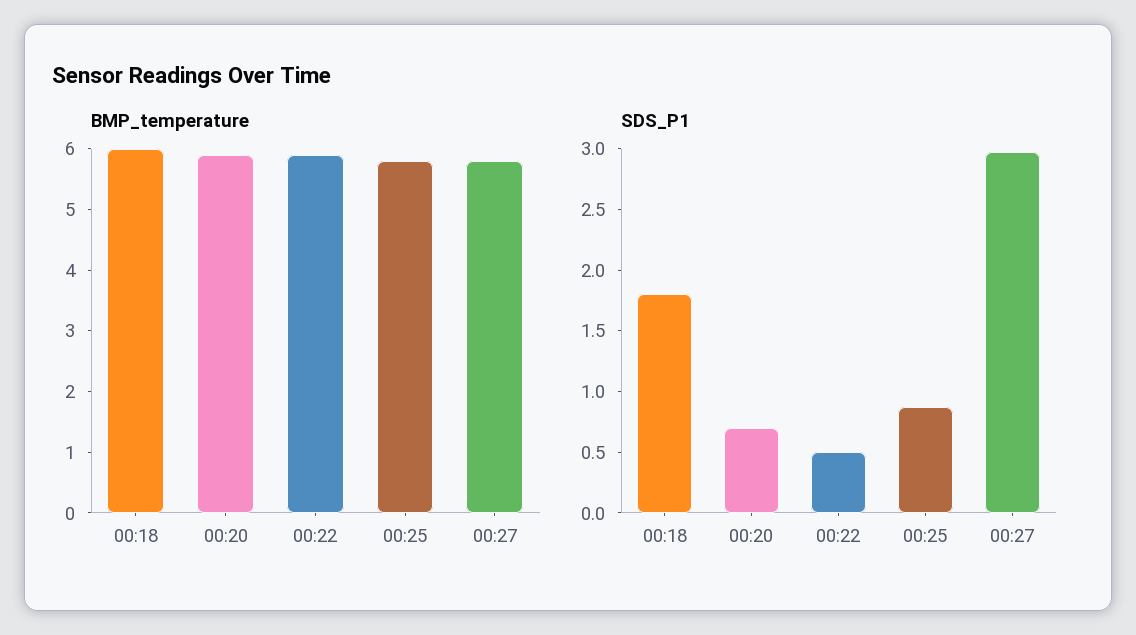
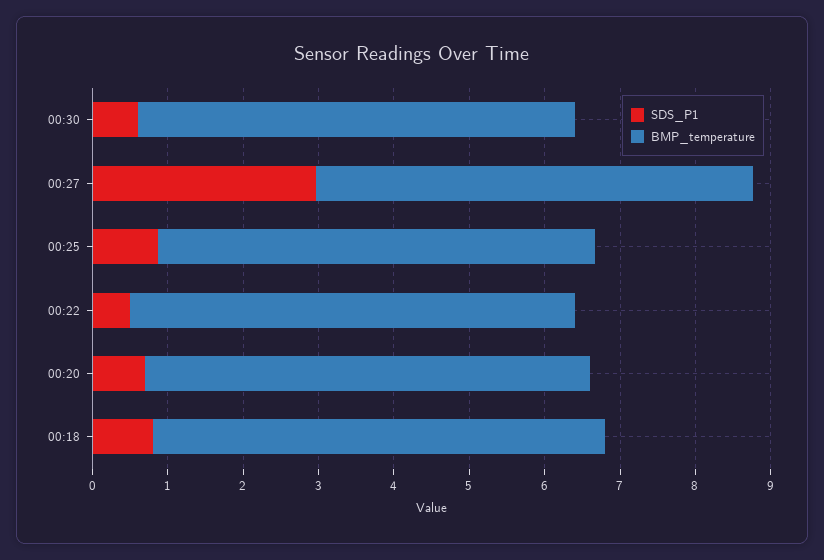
SDS_P1, 00:18: 1.8 -> 0.8
SDS_P1, 00:30: none -> 0.6
BMP_temperature, 00:30: none -> 5.8

